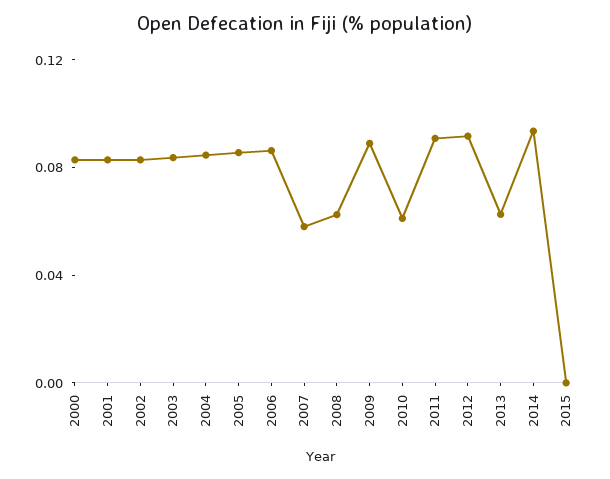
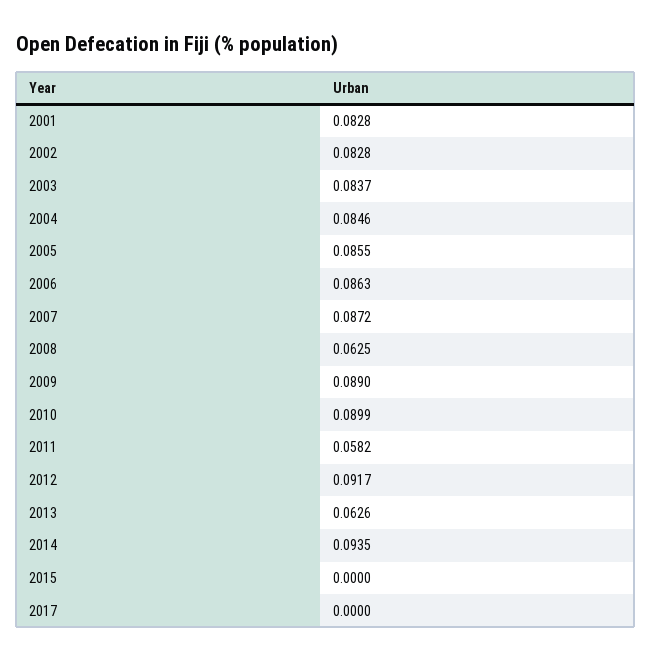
2000: 0.08 -> none
2007: 0.06 -> 0.0872
2010: 0.06 -> 0.0899
2011: 0.09 -> 0.0582
2017: none -> 0

